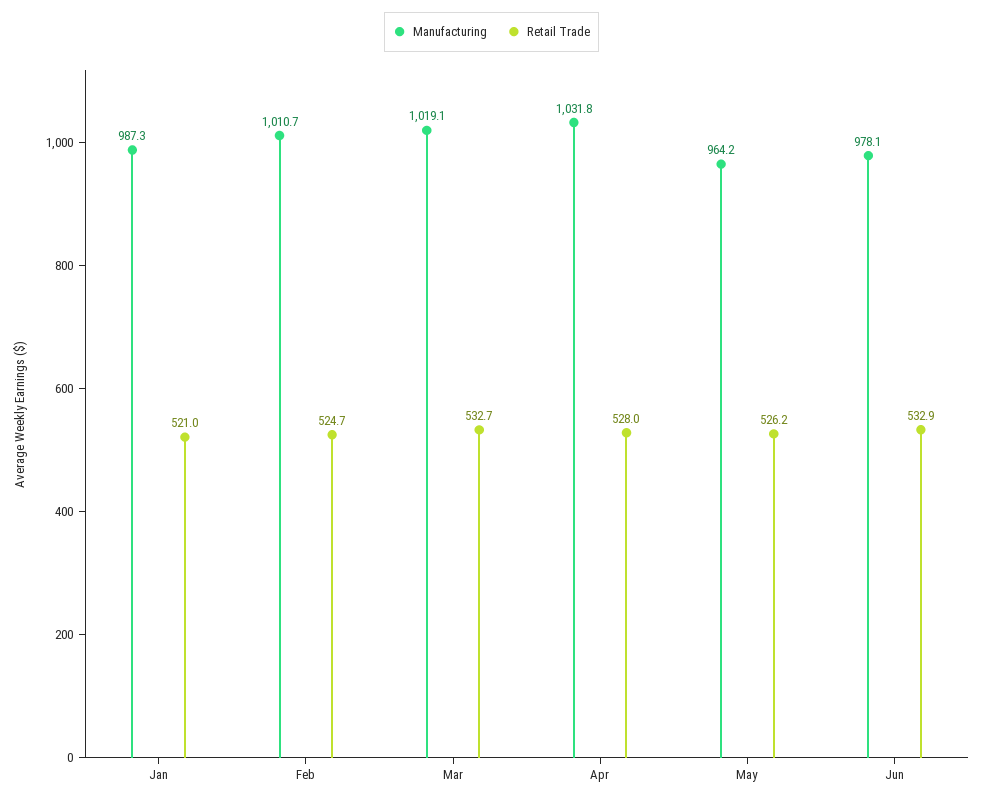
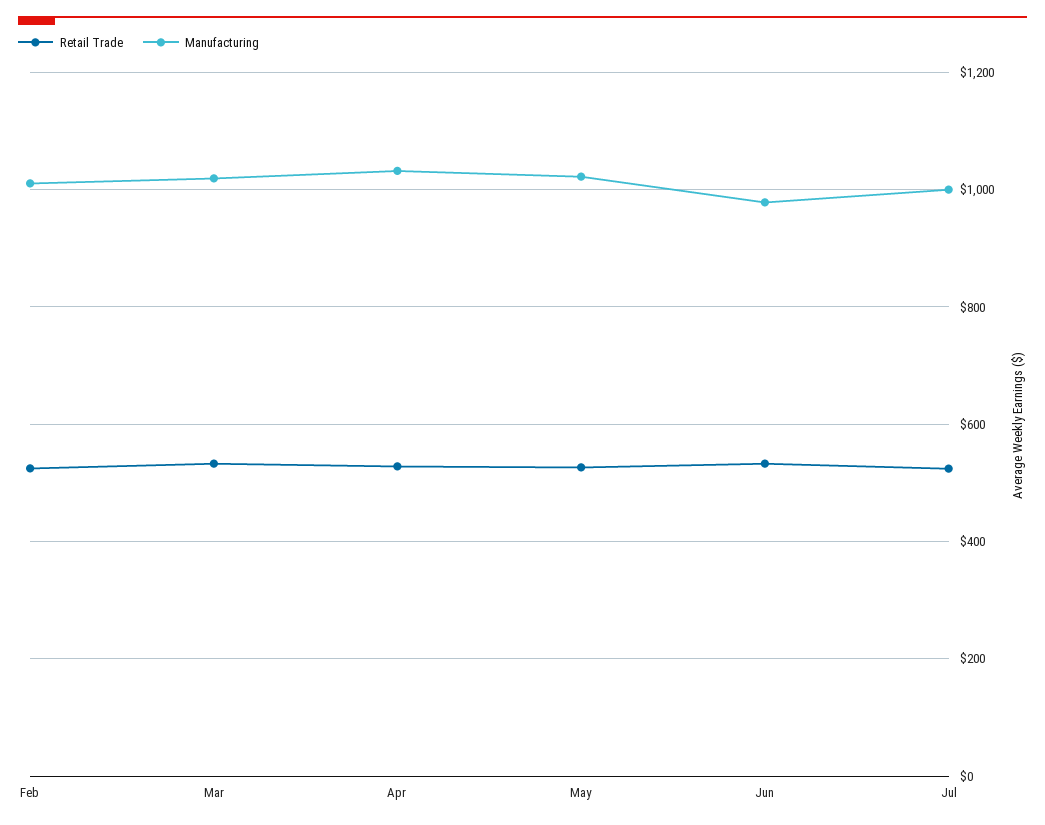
Manufacturing, Jan: 987.3 -> none
Retail Trade, Jan: 521 -> none
Manufacturing, May: 964.2 -> 1020
Retail Trade, Jul: none -> 520
Manufacturing, Jul: none -> 1000

